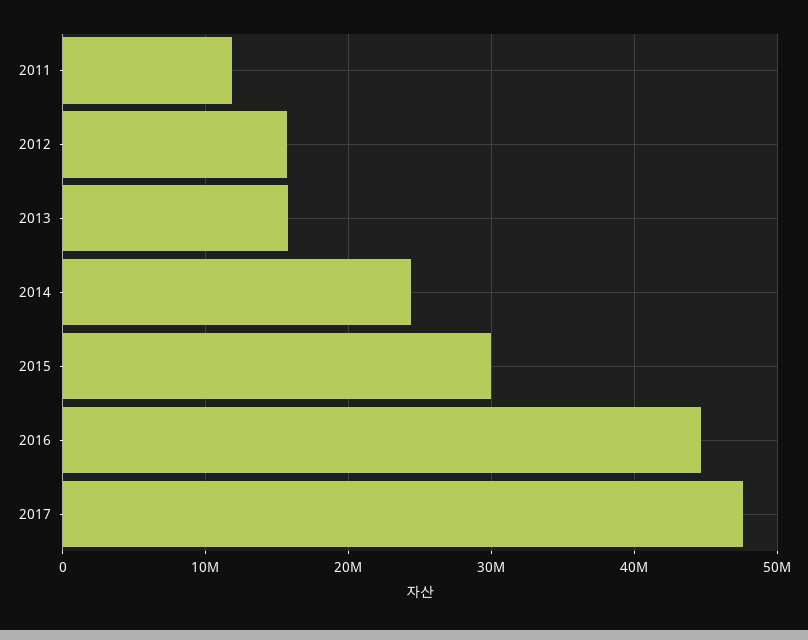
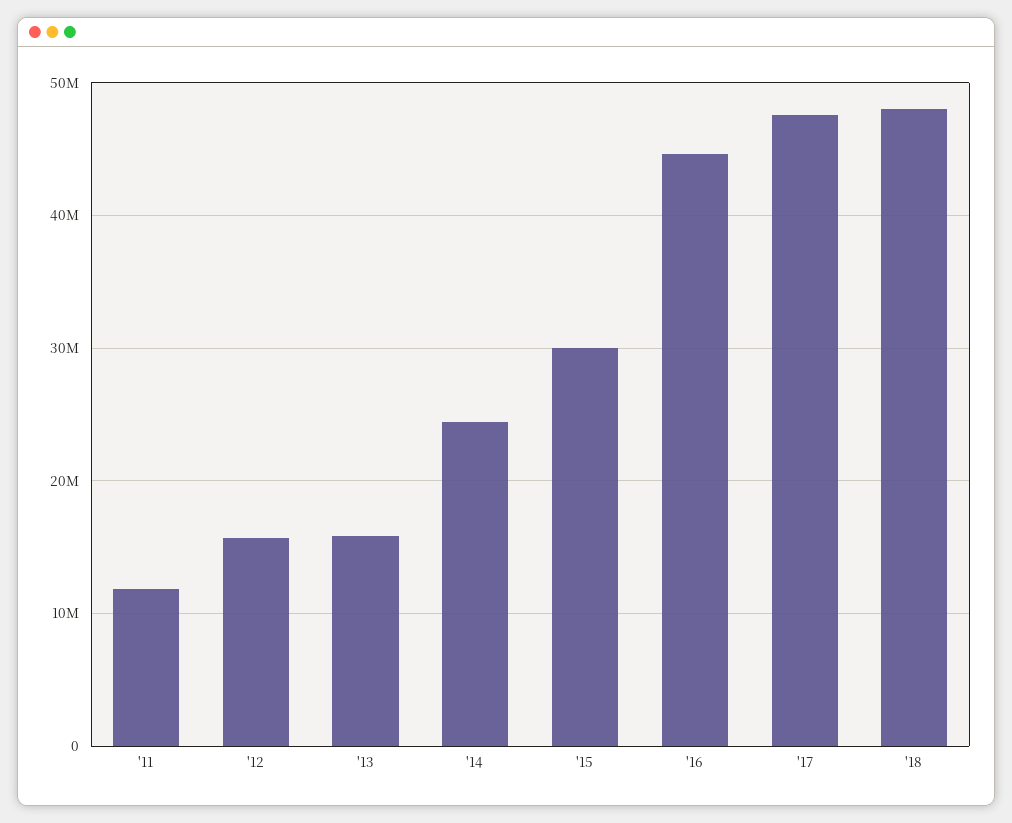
'18: none -> 48000000

